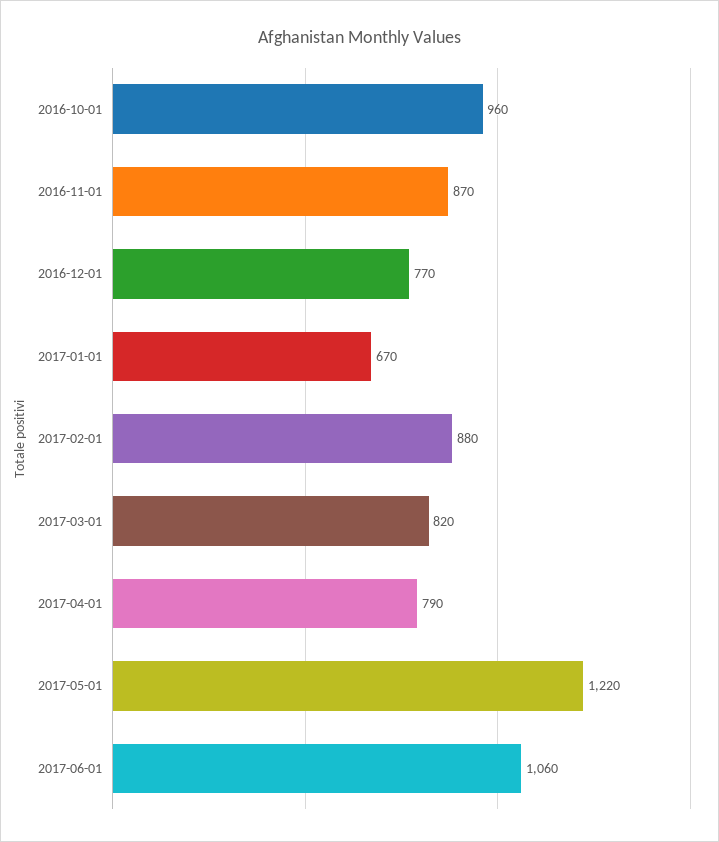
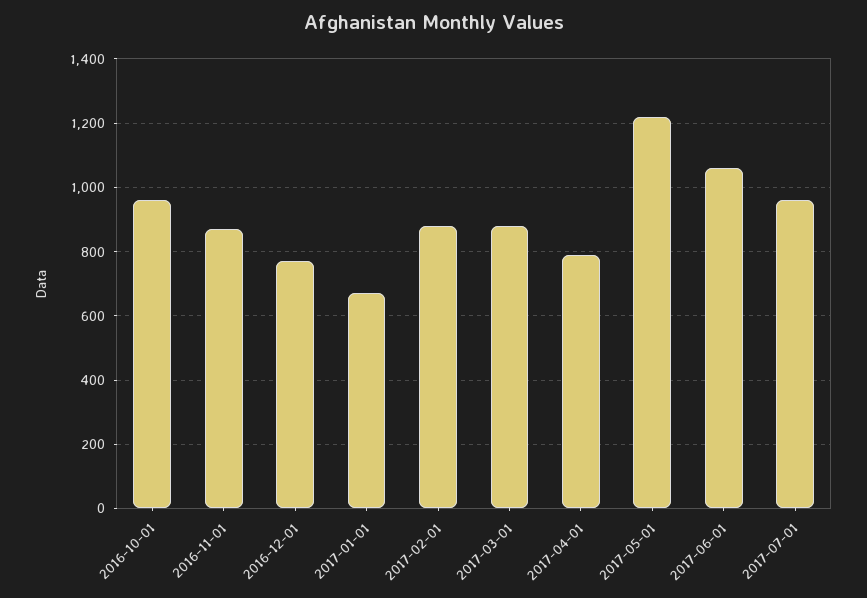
2017-03-01: 820 -> 880
2017-07-01: none -> 960

